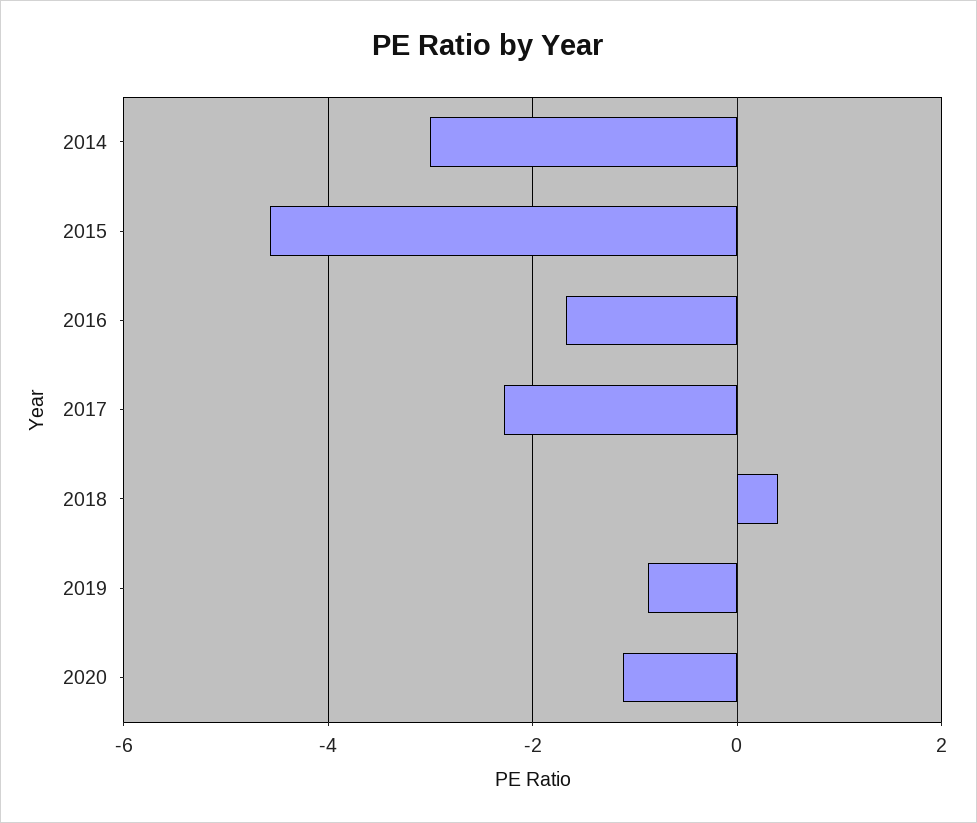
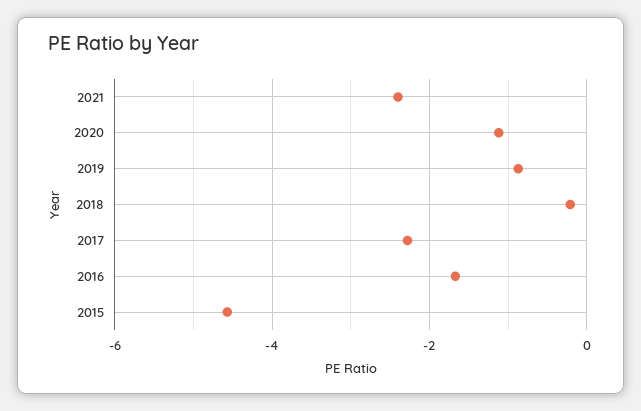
2014: -3 -> none
2018: 0.4 -> -0.2
2021: none -> -2.4

